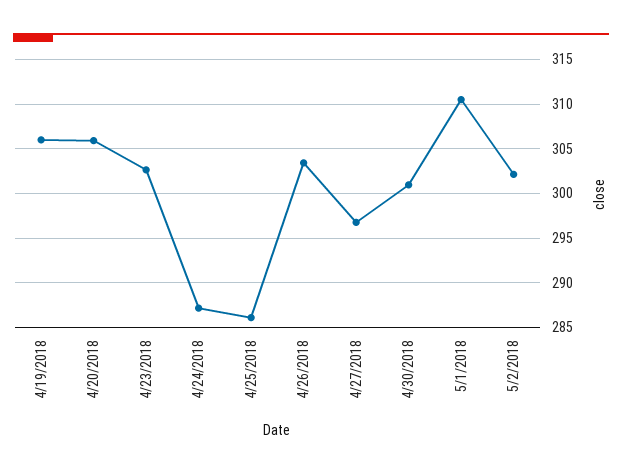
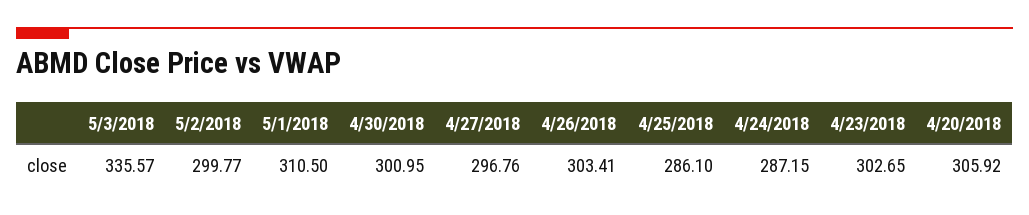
4/19/2018: 306 -> none
5/2/2018: 302 -> 299.77
5/3/2018: none -> 335.57

